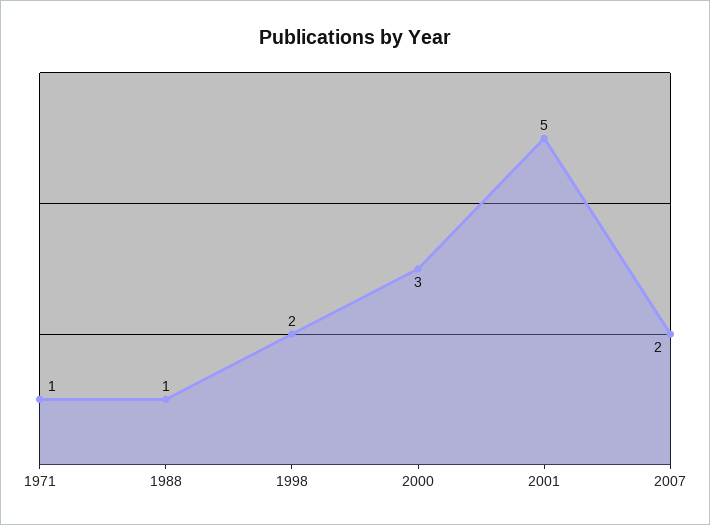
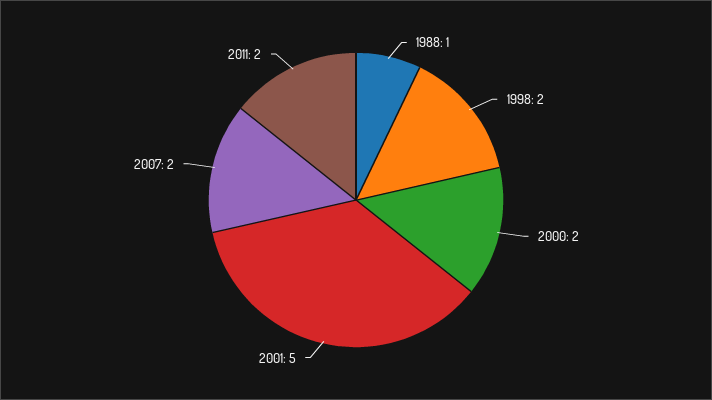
1971: 1 -> none
2000: 3 -> 2
2011: none -> 2

